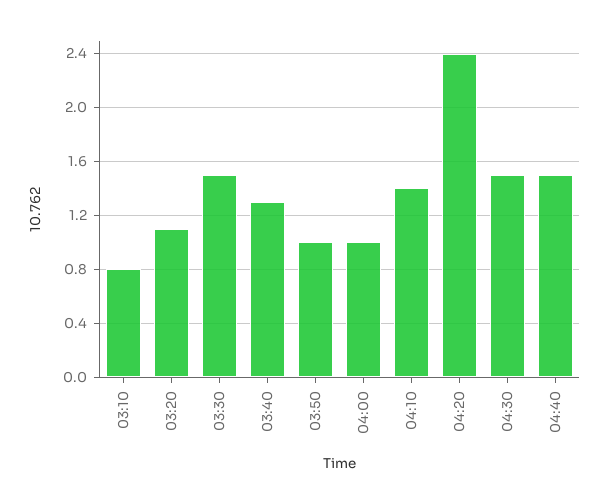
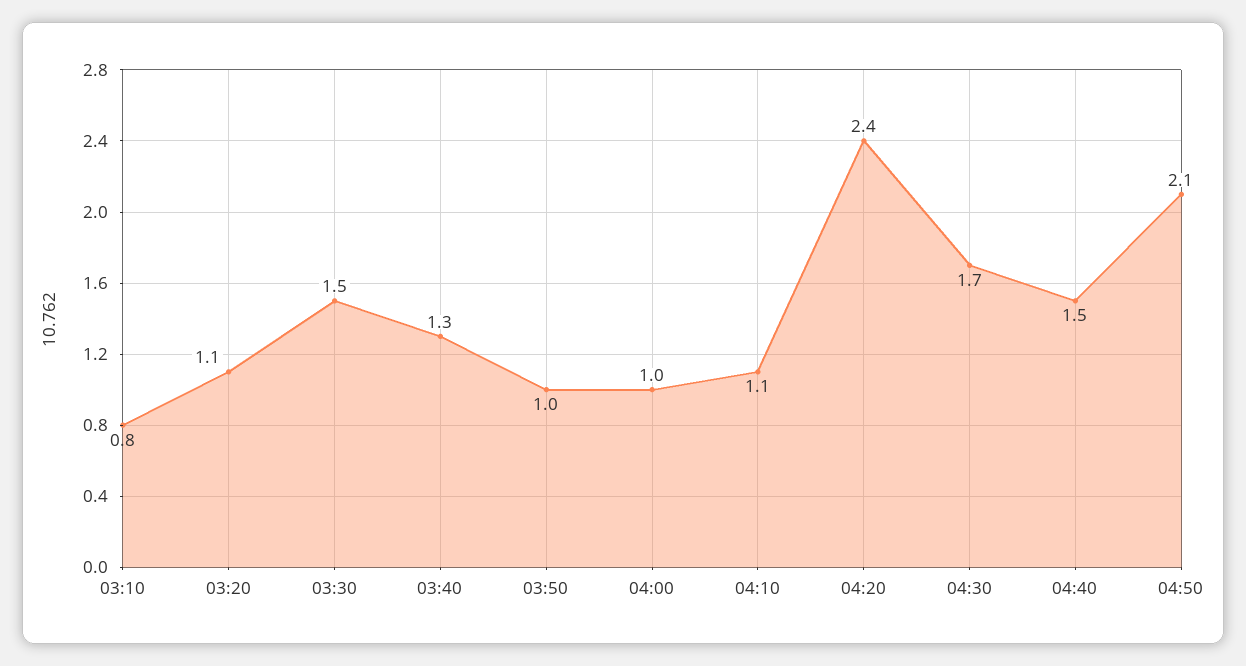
04:10: 1.4 -> 1.1
04:30: 1.5 -> 1.7
04:50: none -> 2.1

